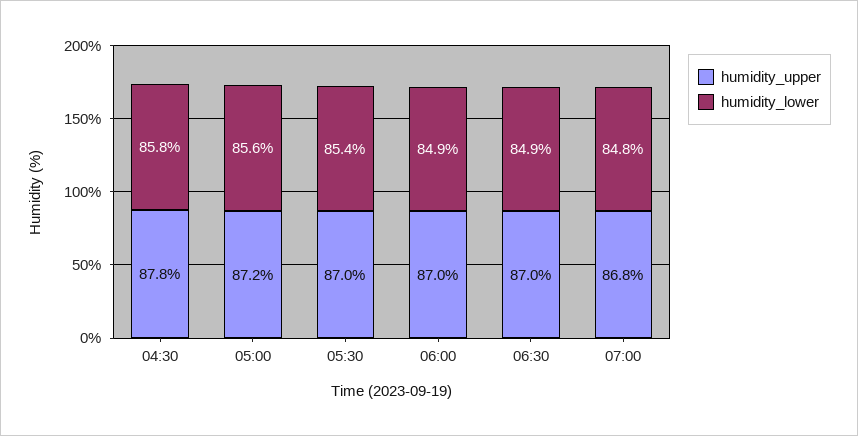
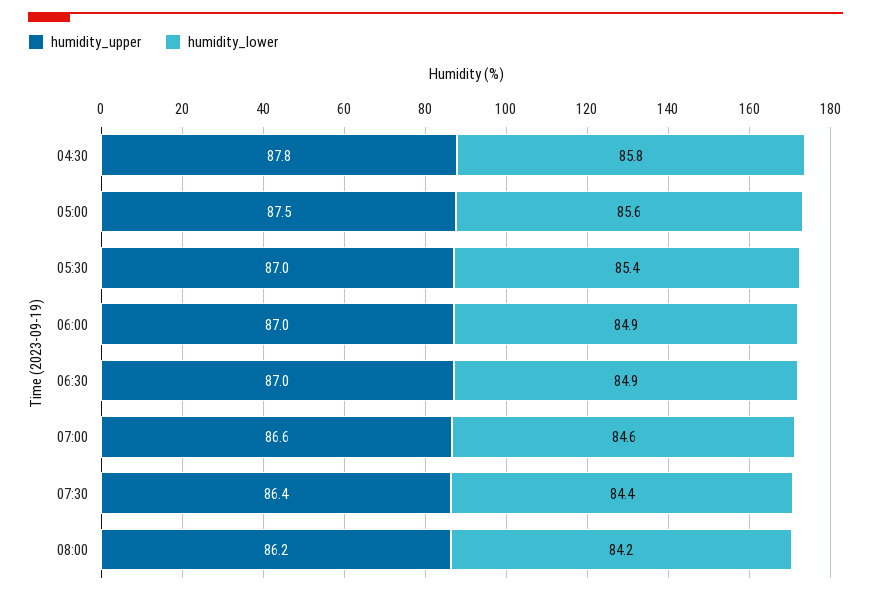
humidity_upper, 05:00: 87.2 -> 87.5
humidity_upper, 07:00: 86.8 -> 86.6
humidity_lower, 07:00: 84.8 -> 84.6
humidity_upper, 07:30: none -> 86.4
humidity_lower, 07:30: none -> 84.4
humidity_upper, 08:00: none -> 86.2
humidity_lower, 08:00: none -> 84.2

